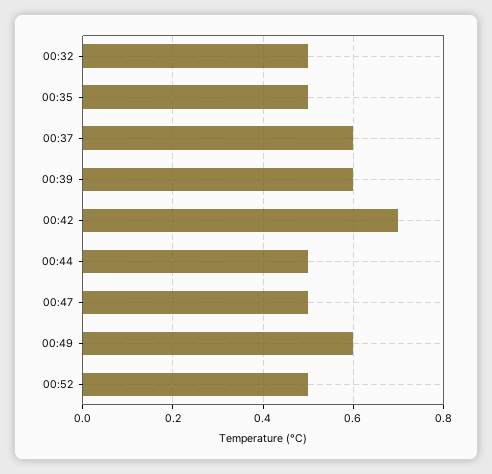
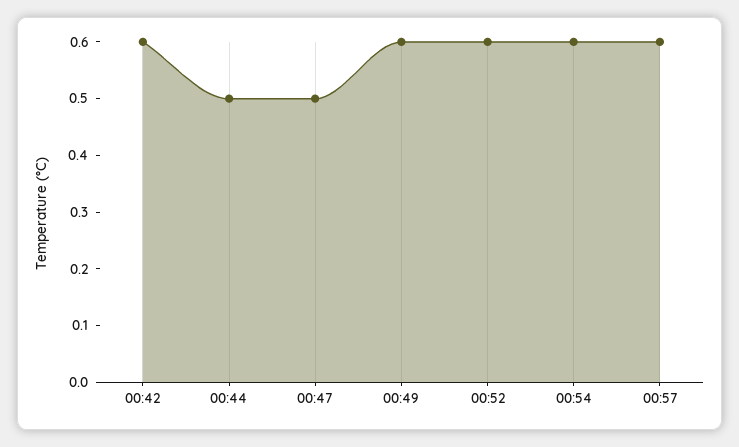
00:32: 0.5 -> none
00:35: 0.5 -> none
00:37: 0.6 -> none
00:39: 0.6 -> none
00:42: 0.7 -> 0.6
00:52: 0.5 -> 0.6
00:54: none -> 0.6
00:57: none -> 0.6

